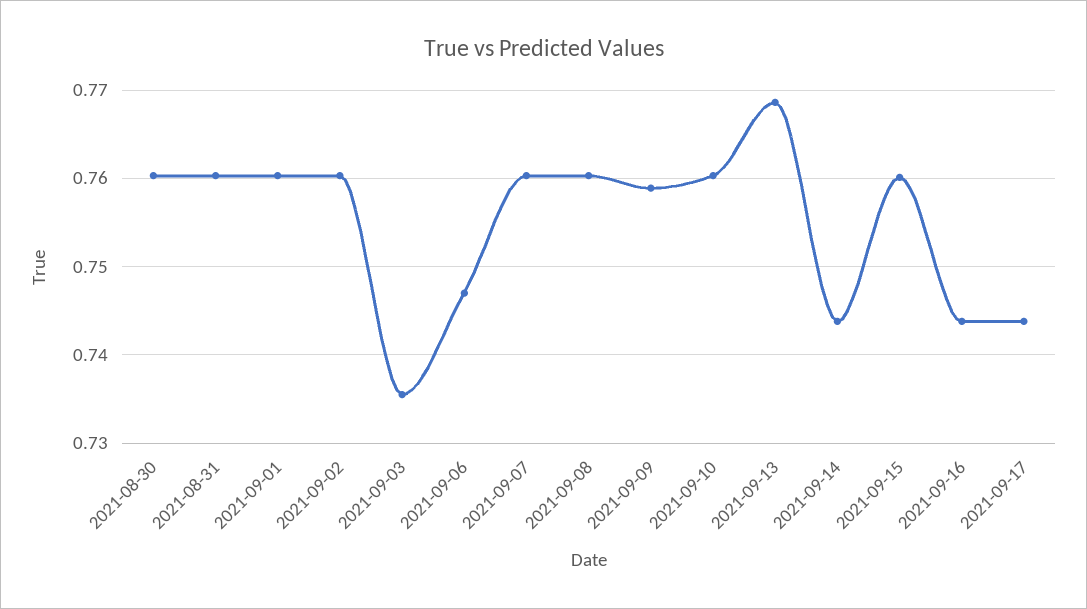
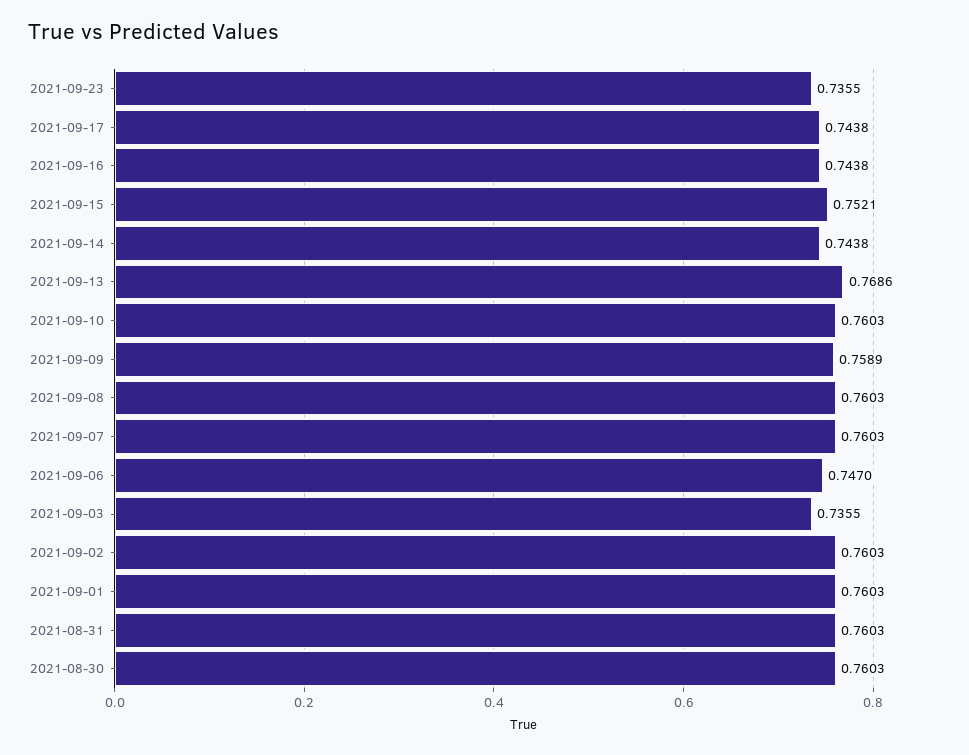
2021-09-15: 0.76 -> 0.7521
2021-09-23: none -> 0.7355

